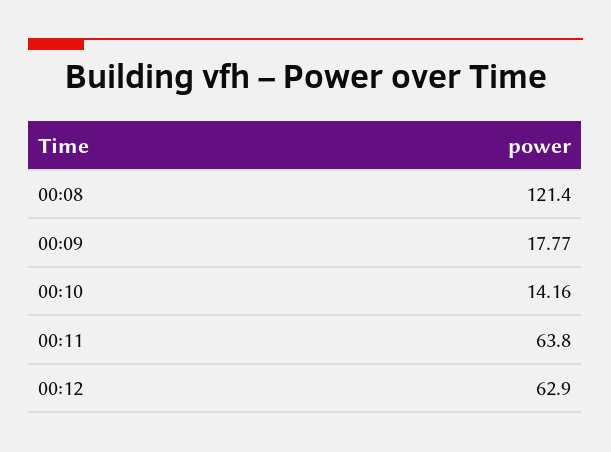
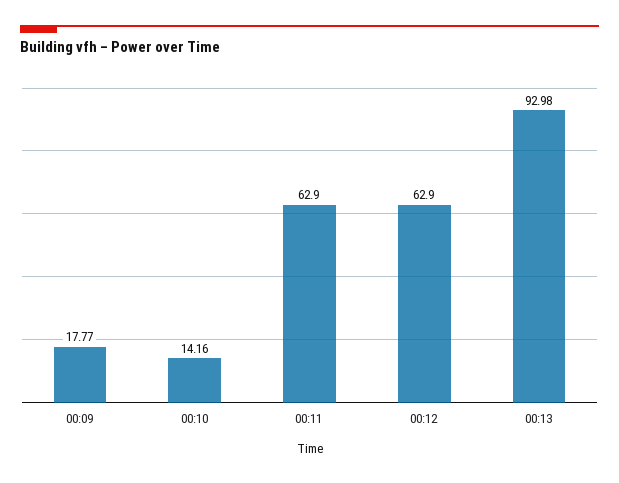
00:08: 121.4 -> none
00:11: 63.8 -> 62.9
00:13: none -> 92.98

